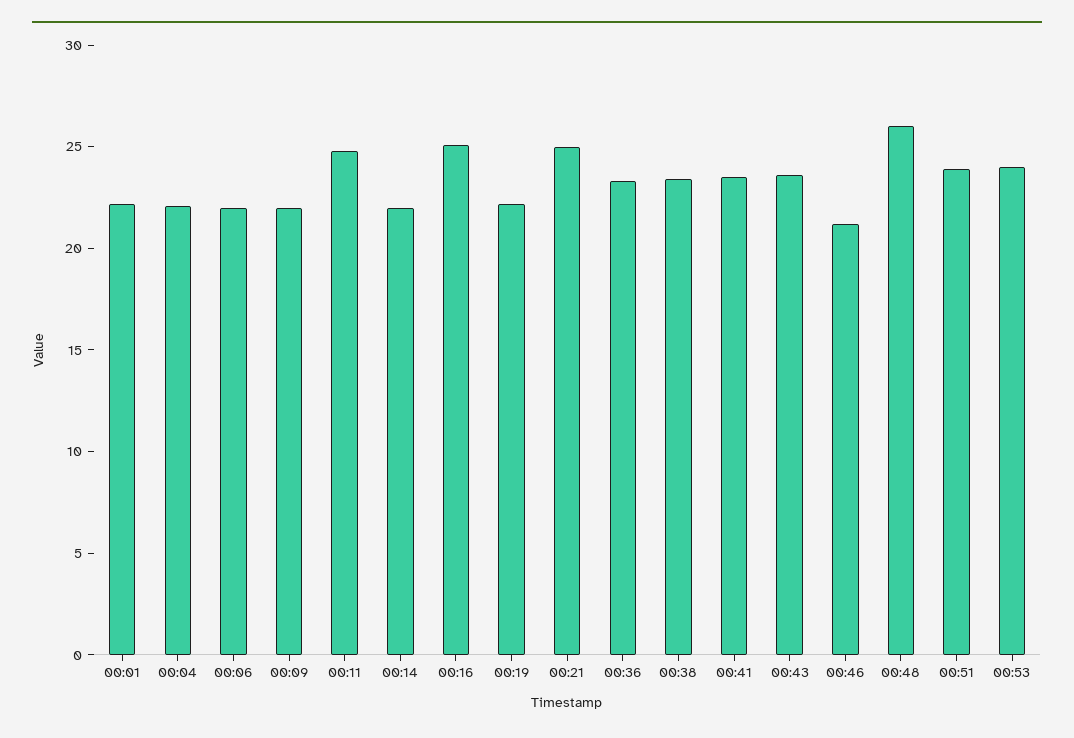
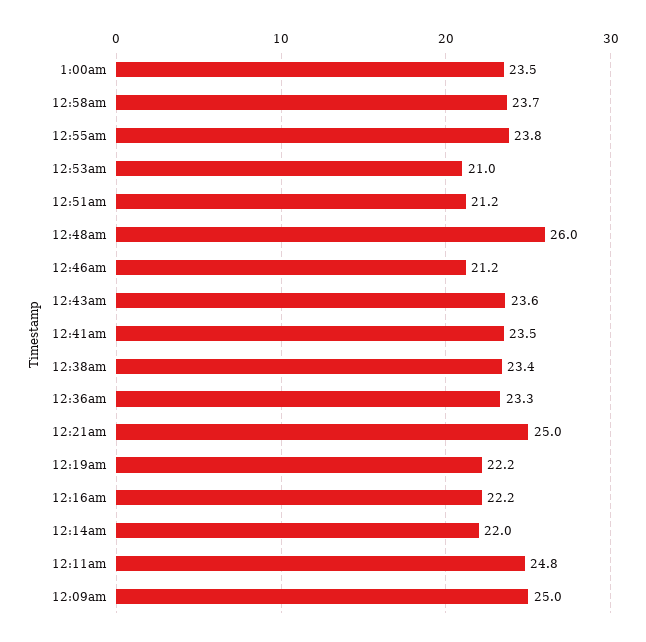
00:01: 22 -> none
00:04: 22 -> none
00:06: 22 -> none
00:09: 22 -> 25
00:16: 25 -> 22.2
00:51: 24 -> 21.2
00:53: 24 -> 21
1:00am: none -> 23.5
12:58am: none -> 23.7
12:55am: none -> 23.8

